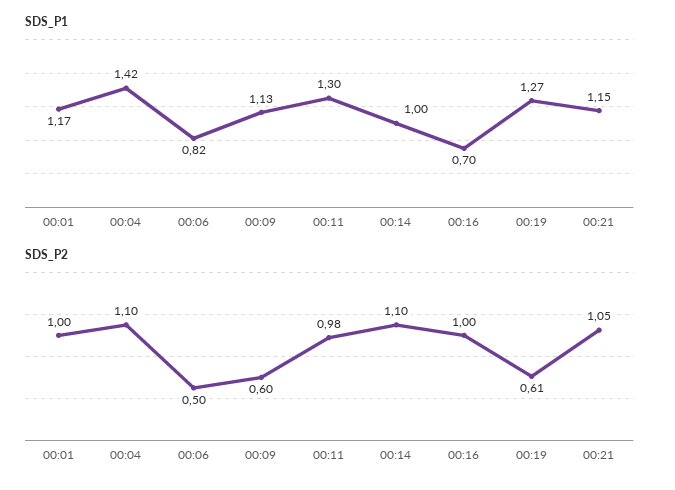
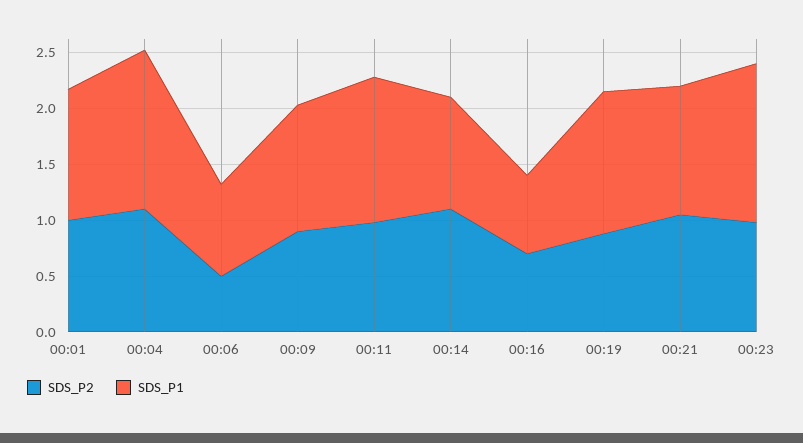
SDS_P2, 00:09: 0.6 -> 0.9
SDS_P2, 00:16: 1 -> 0.7
SDS_P2, 00:19: 0.61 -> 0.9
SDS_P2, 00:23: none -> 1
SDS_P1, 00:23: none -> 1.4

